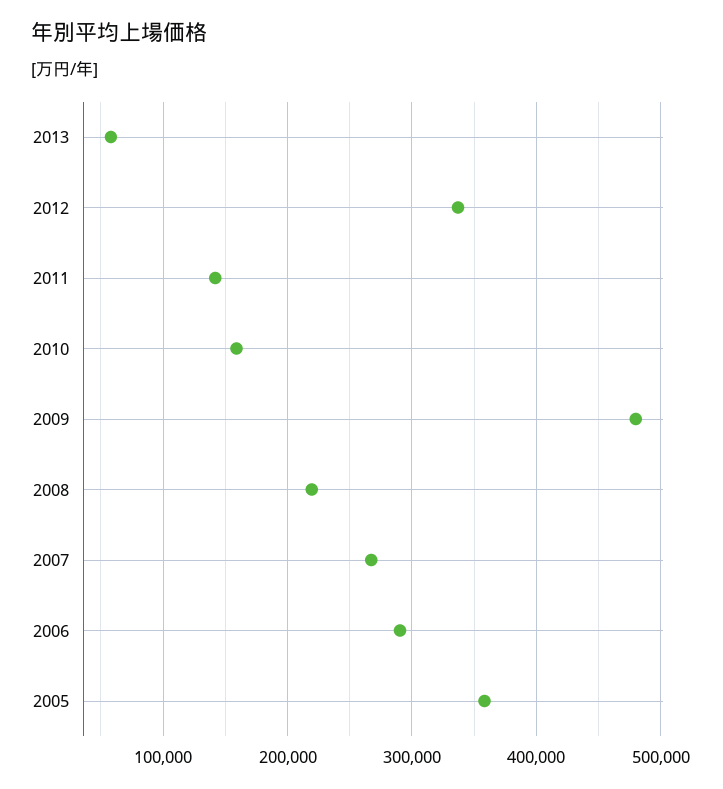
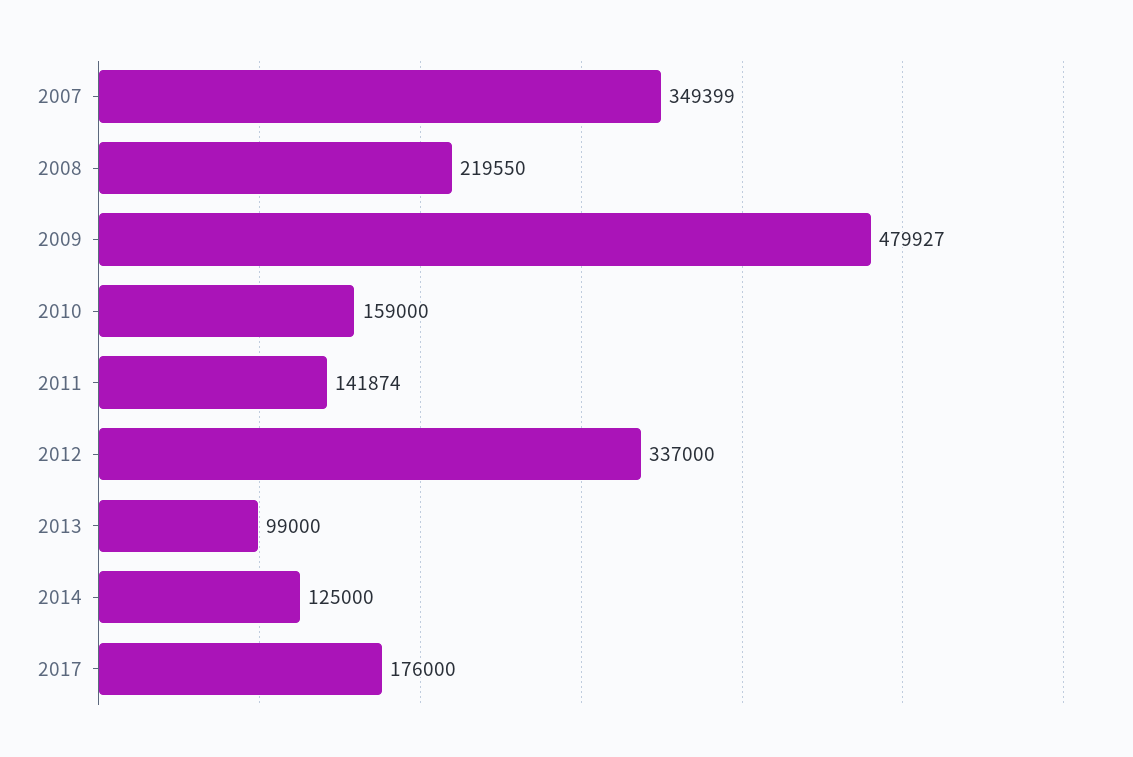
2013: 60000 -> 99000
2007: 270000 -> 349399
2006: 290000 -> none
2005: 360000 -> none
2014: none -> 125000
2017: none -> 176000

